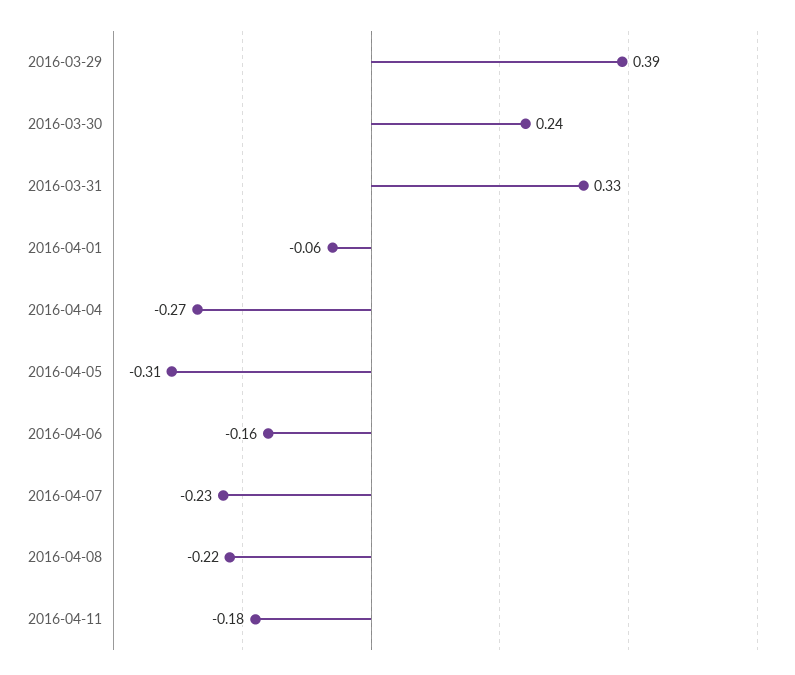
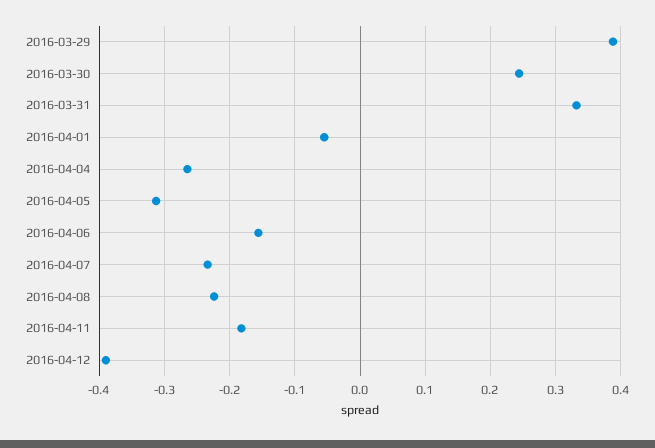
2016-04-12: none -> -0.39

